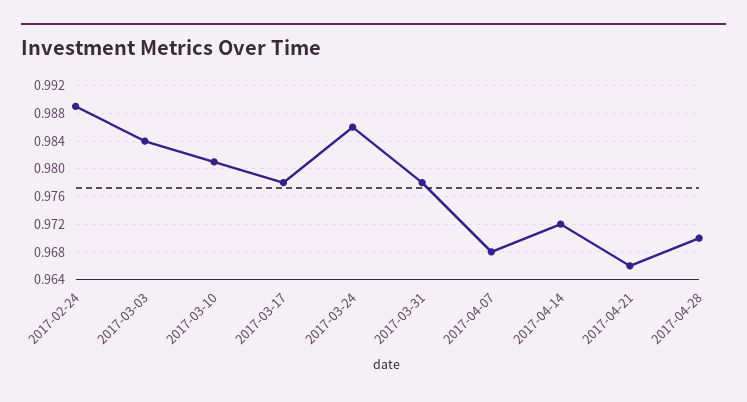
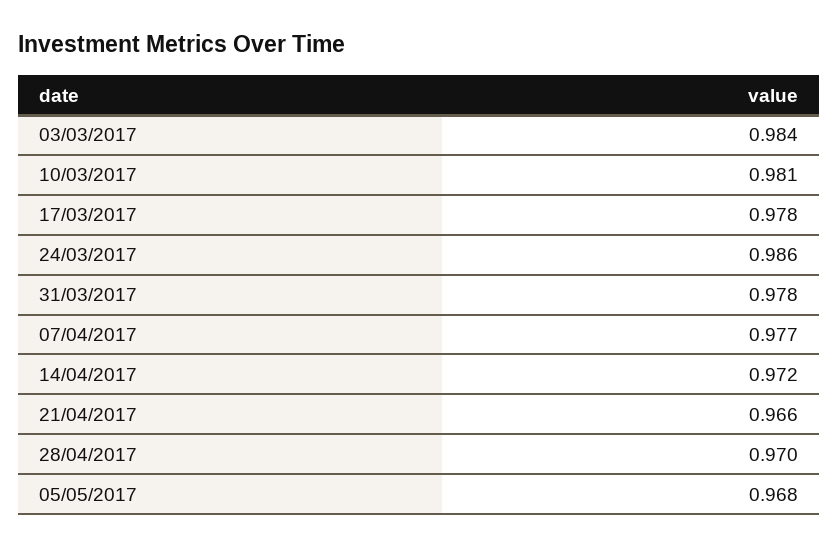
2017-02-24: 0.989 -> none
2017-04-07: 0.968 -> 0.977
05/05/2017: none -> 0.968

